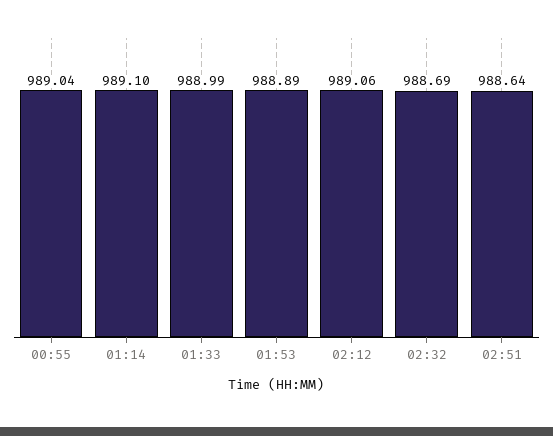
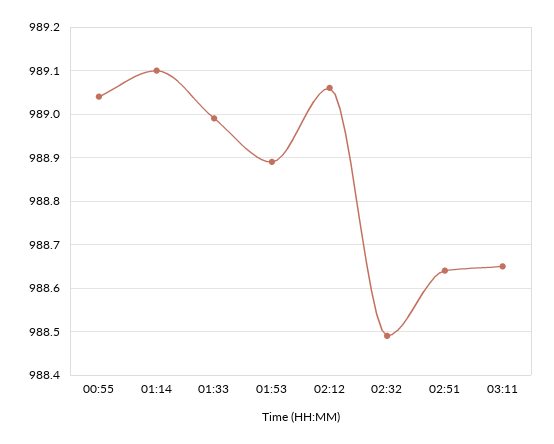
02:32: 988.69 -> 988.5
03:11: none -> 988.65

